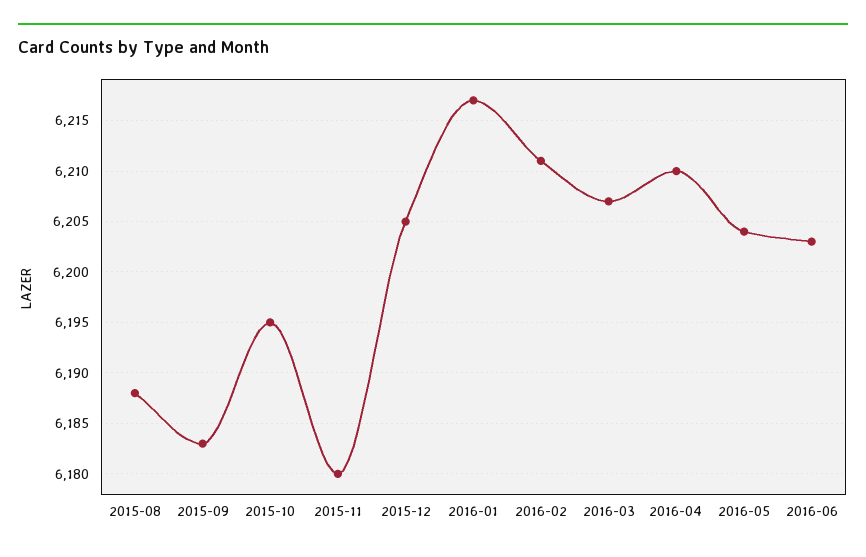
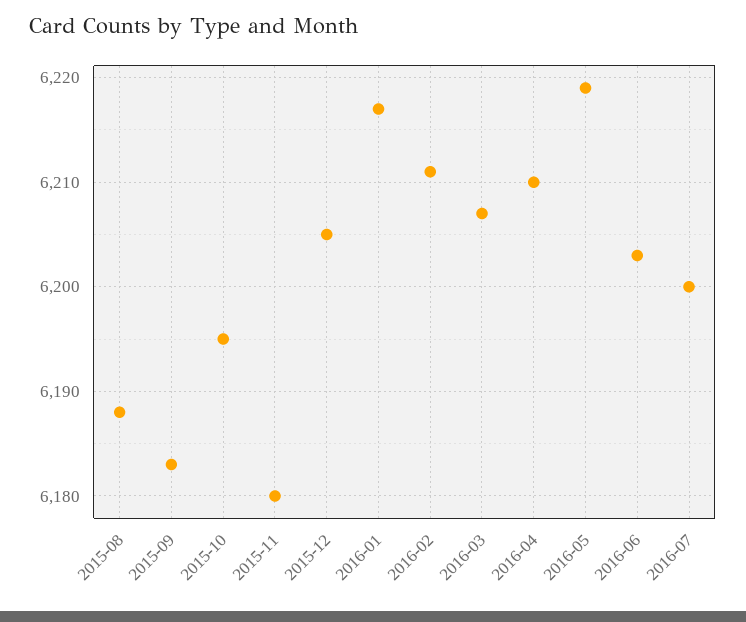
2016-05: 6204 -> 6219
2016-07: none -> 6200

